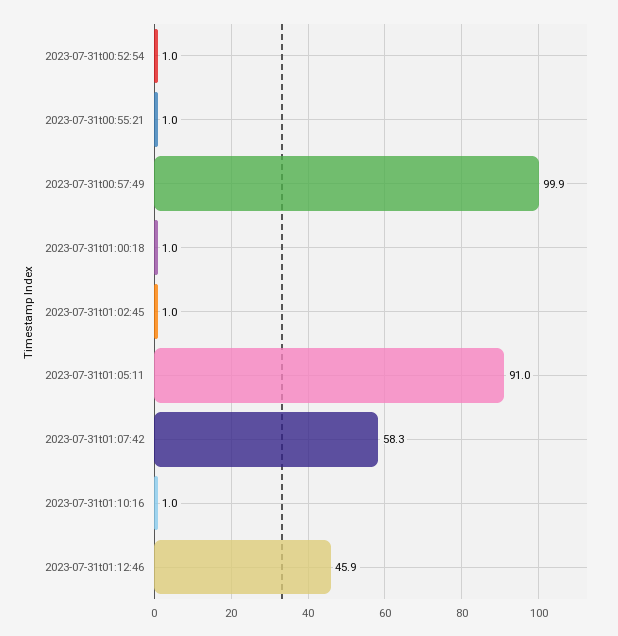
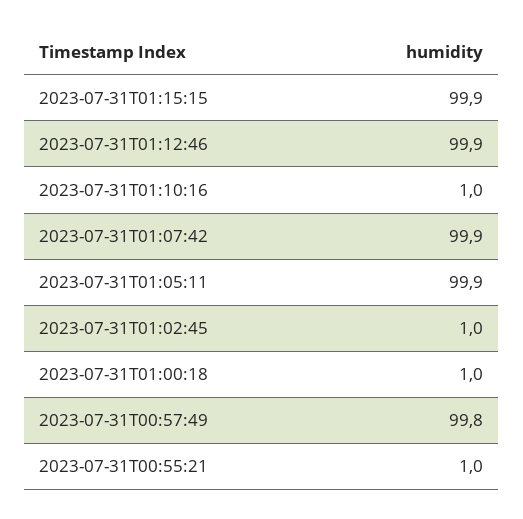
2023-07-31t00:52:54: 1 -> none
2023-07-31t00:57:49: 99.9 -> 99.8
2023-07-31t01:05:11: 91 -> 99.9
2023-07-31t01:07:42: 58.3 -> 99.9
2023-07-31t01:12:46: 45.9 -> 99.9
2023-07-31T01:15:15: none -> 99.9

